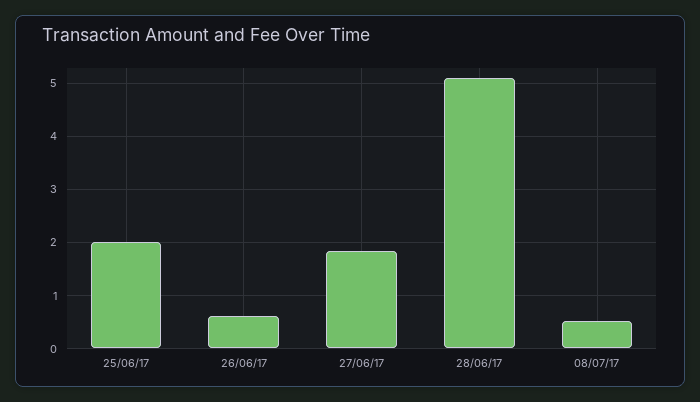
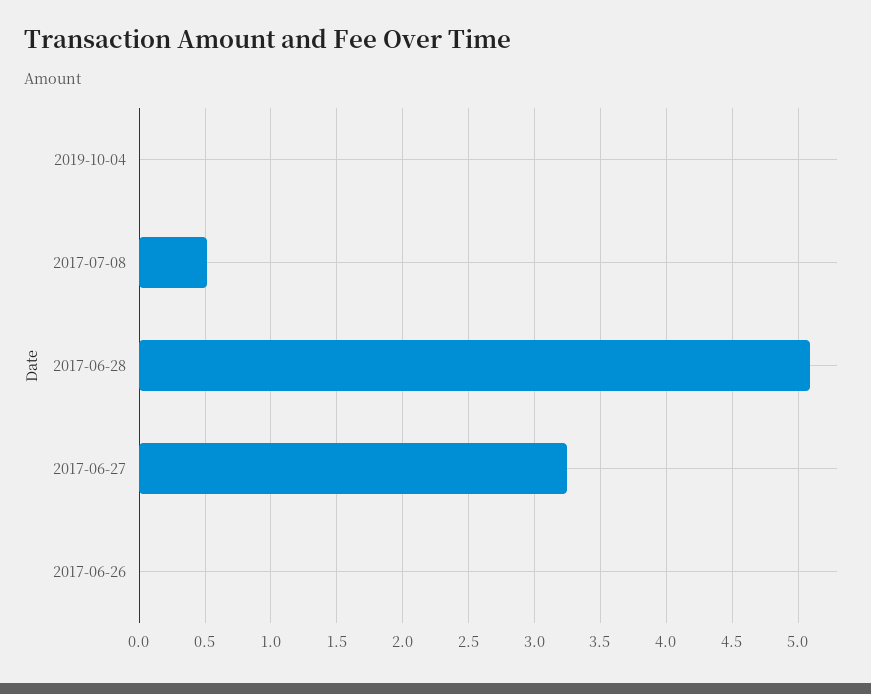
25/06/17: 2 -> none
26/06/17: 0.6 -> 0
27/06/17: 1.8 -> 3.25
2019-10-04: none -> 0

